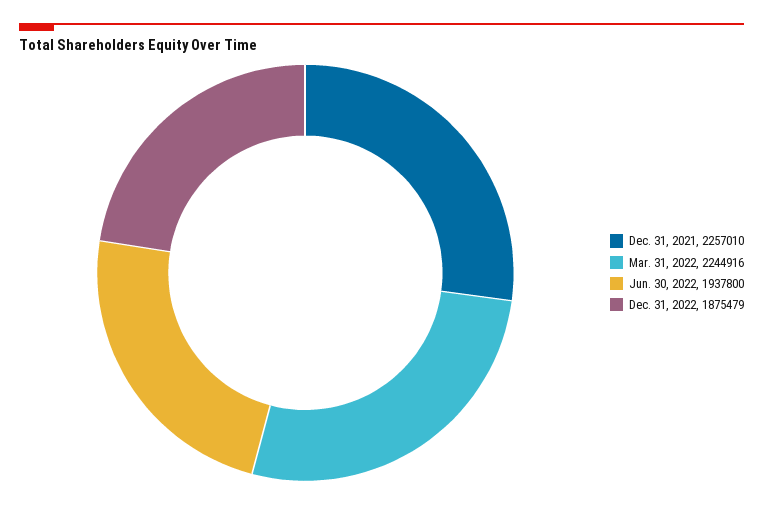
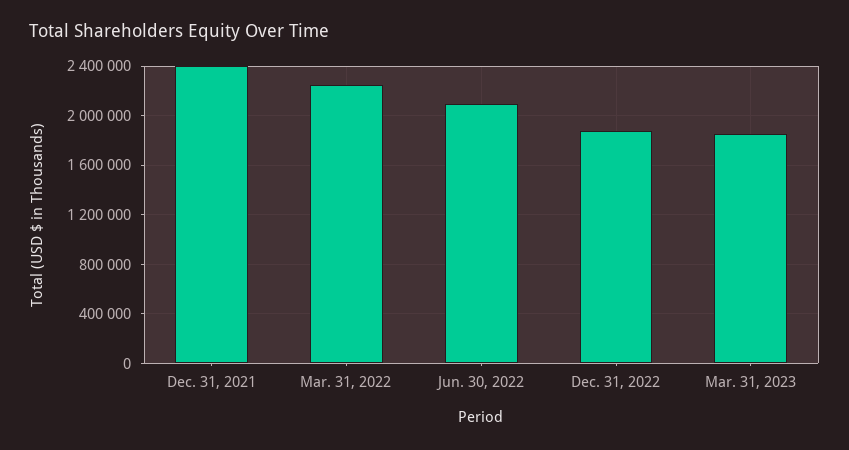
Dec. 31, 2021: 2257010 -> 2400000
Jun. 30, 2022: 1937800 -> 2100000
Mar. 31, 2023: none -> 1850000

